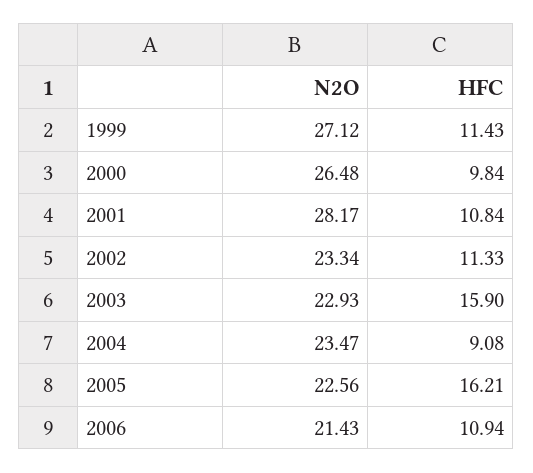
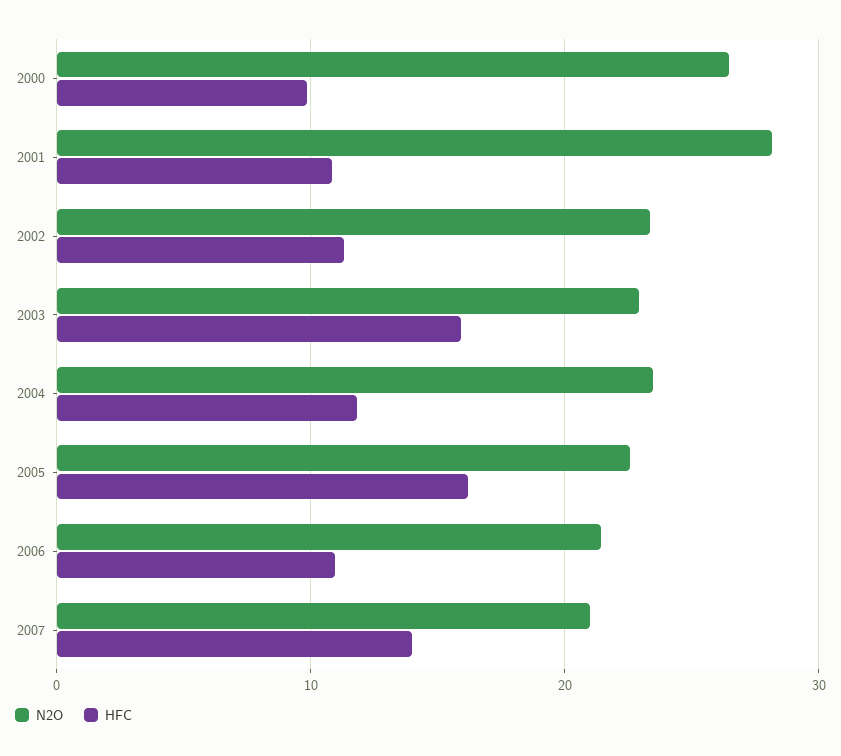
N2O, 1999: 27.12 -> none
HFC, 1999: 11.43 -> none
HFC, 2004: 9.08 -> 12
N2O, 2007: none -> 21
HFC, 2007: none -> 14

